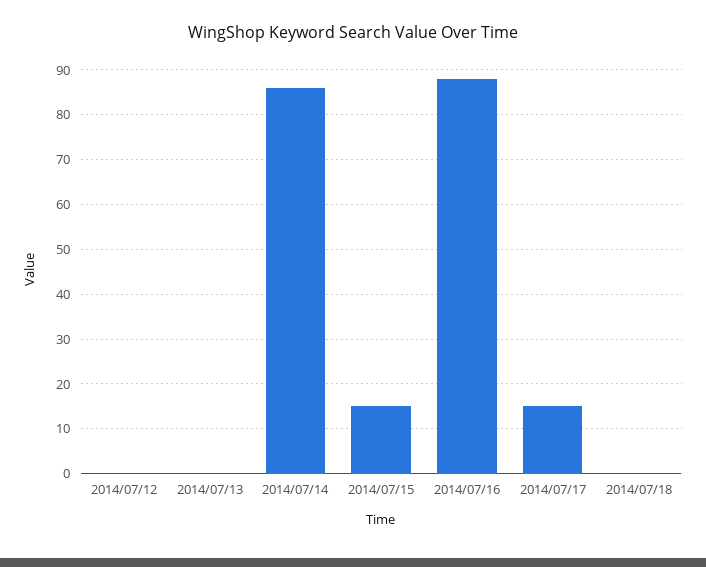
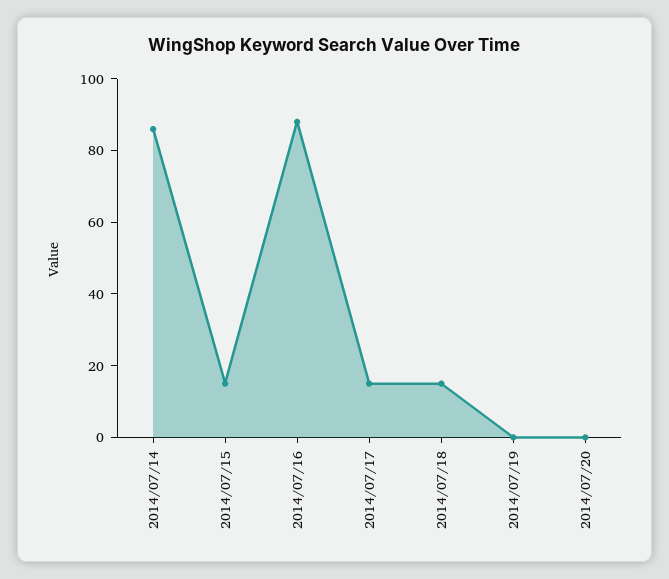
2014/07/12: 0 -> none
2014/07/13: 0 -> none
2014/07/18: 0 -> 15
2014/07/19: none -> 0
2014/07/20: none -> 0

